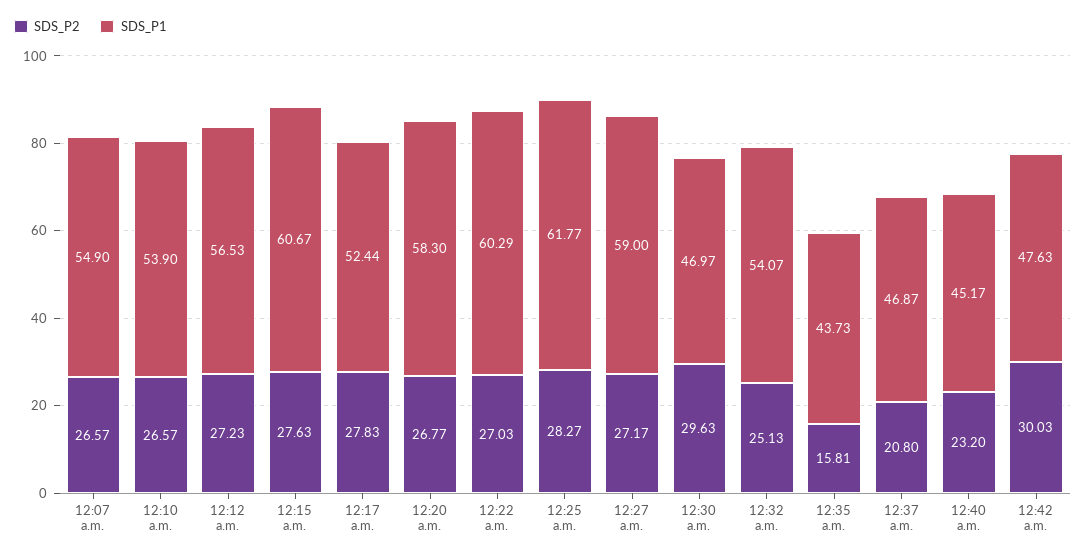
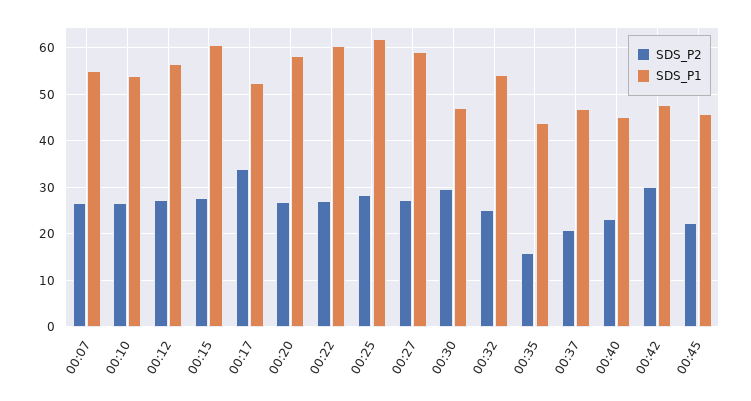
SDS_P2, 12:17 a.m.: 27.83 -> 34
SDS_P2, 00:45: none -> 22
SDS_P1, 00:45: none -> 46

